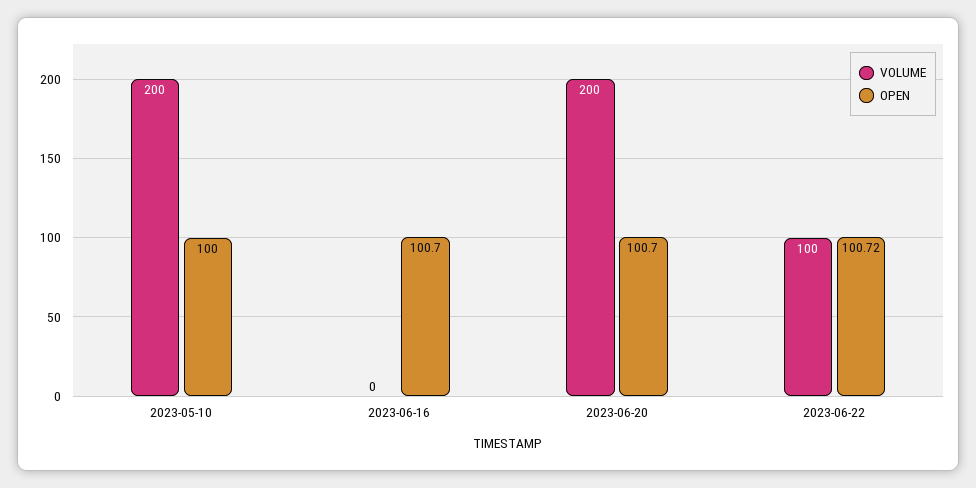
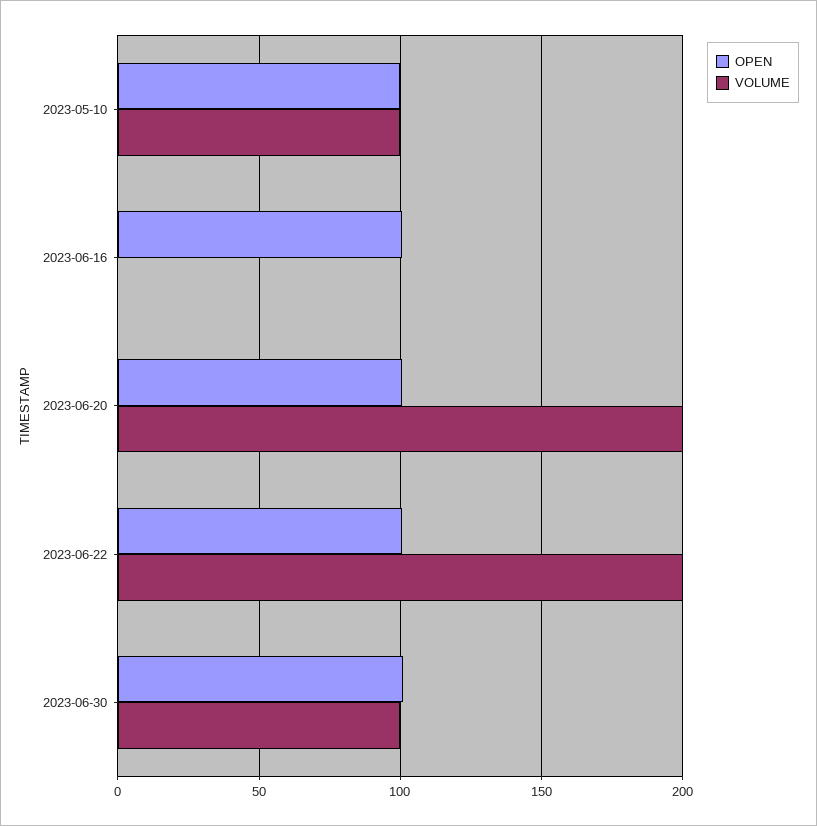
VOLUME, 2023-05-10: 200 -> 100
VOLUME, 2023-06-22: 100 -> 200
OPEN, 2023-06-30: none -> 100
VOLUME, 2023-06-30: none -> 100

